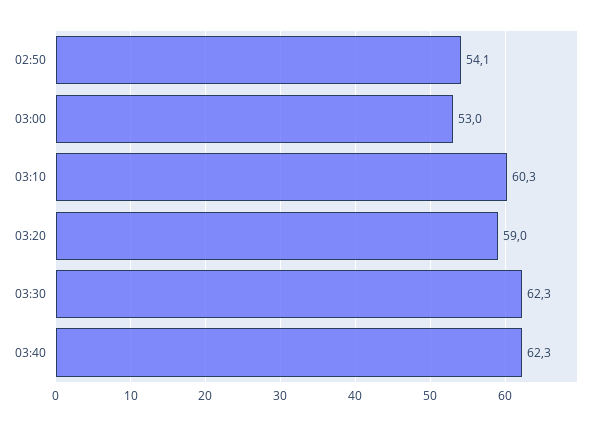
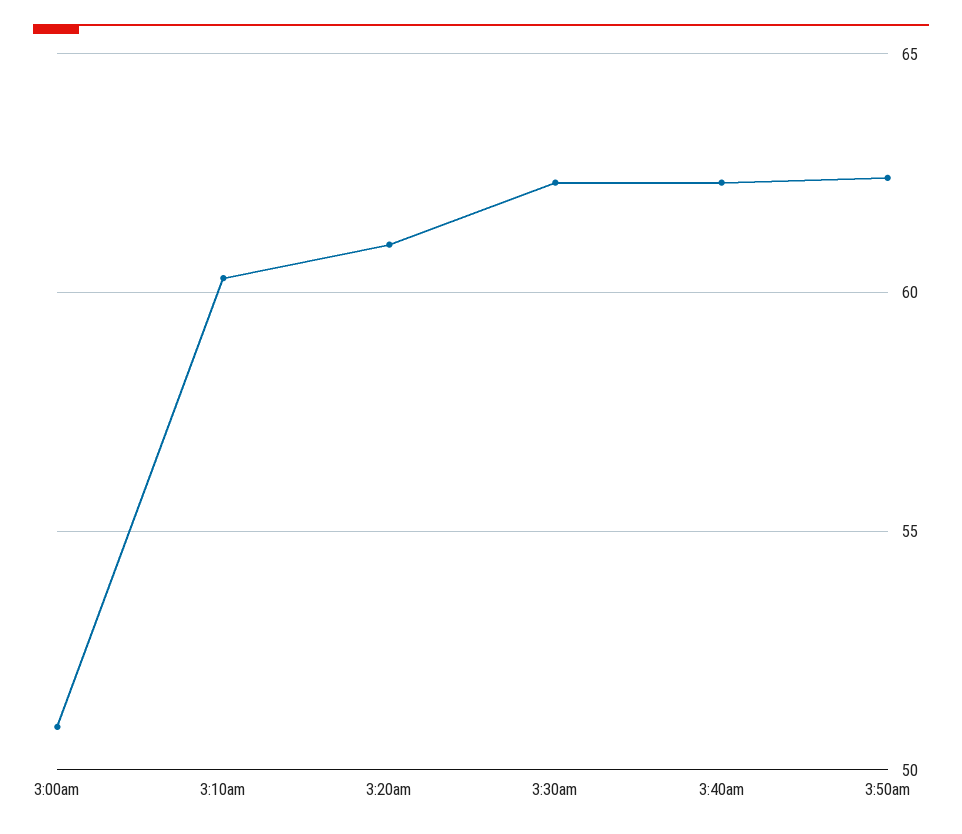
02:50: 54.1 -> none
03:00: 53 -> 51
03:20: 59 -> 61
3:50am: none -> 62.5

